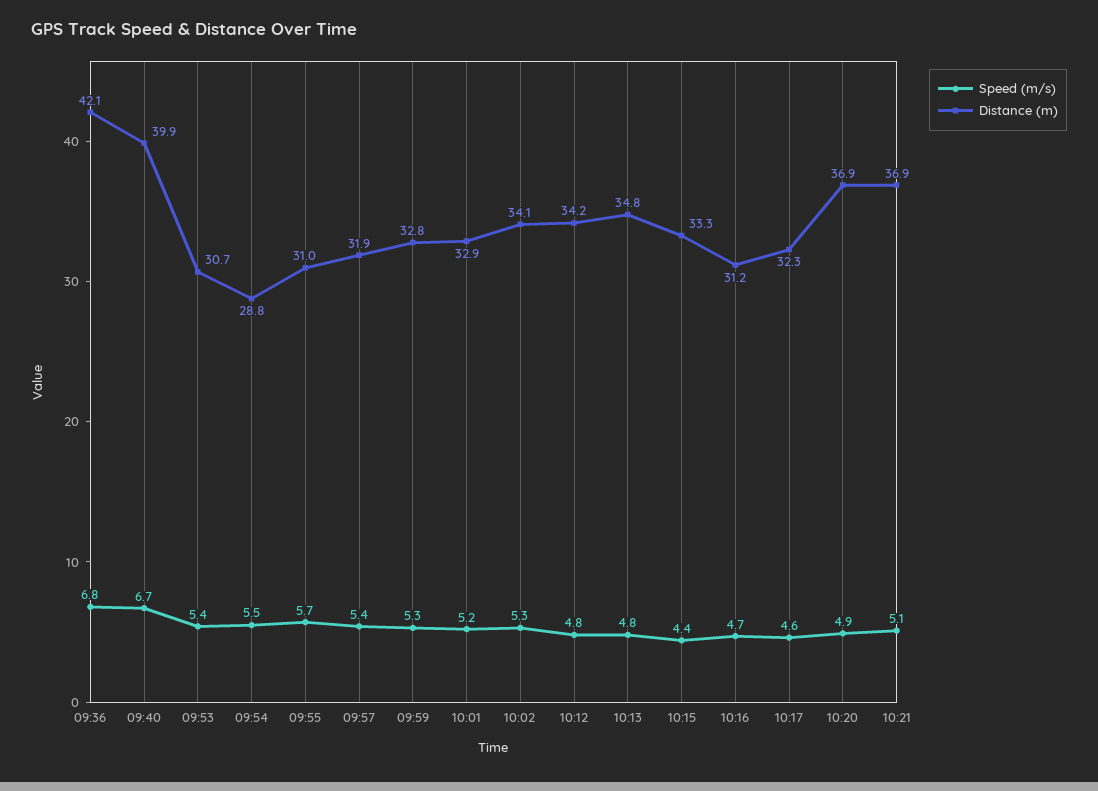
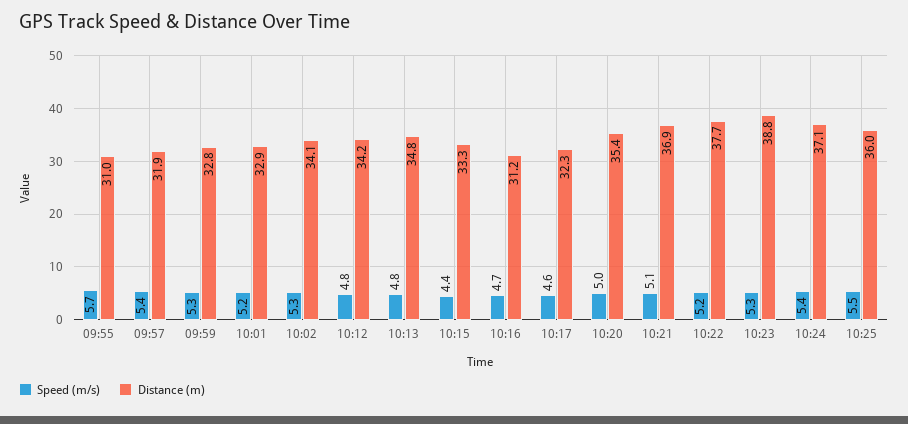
Speed (m/s), 09:36: 6.8 -> none
Distance (m), 09:36: 42.1 -> none
Speed (m/s), 09:40: 6.7 -> none
Distance (m), 09:40: 39.9 -> none
Speed (m/s), 09:53: 5.4 -> none
Distance (m), 09:53: 30.7 -> none
Speed (m/s), 09:54: 5.5 -> none
Distance (m), 09:54: 28.8 -> none
Speed (m/s), 10:20: 4.9 -> 5
Distance (m), 10:20: 36.9 -> 35.4
Speed (m/s), 10:22: none -> 5.2
Distance (m), 10:22: none -> 37.7
Speed (m/s), 10:23: none -> 5.3
Distance (m), 10:23: none -> 38.8
Speed (m/s), 10:24: none -> 5.4
Distance (m), 10:24: none -> 37.1
Speed (m/s), 10:25: none -> 5.5
Distance (m), 10:25: none -> 36

